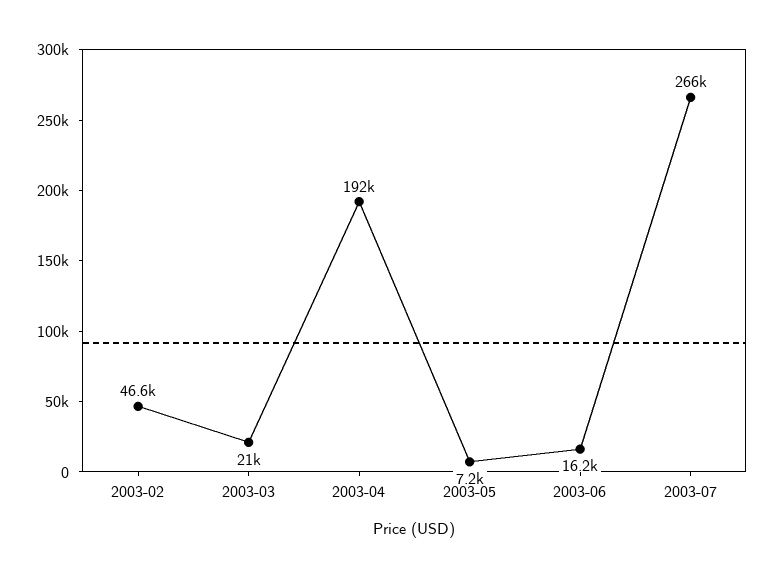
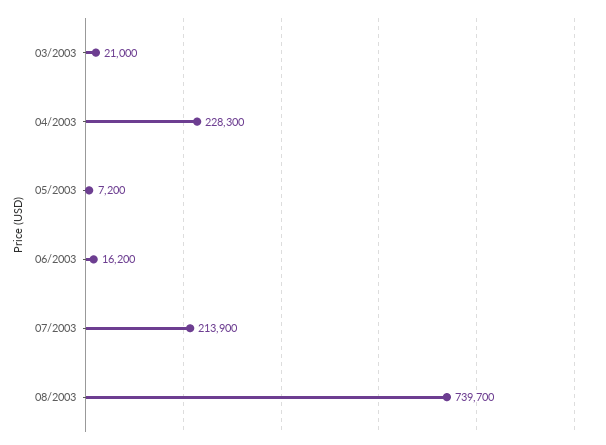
2003-02: 46600 -> none
2003-04: 192000 -> 228300
2003-07: 266000 -> 213900
08/2003: none -> 739700

